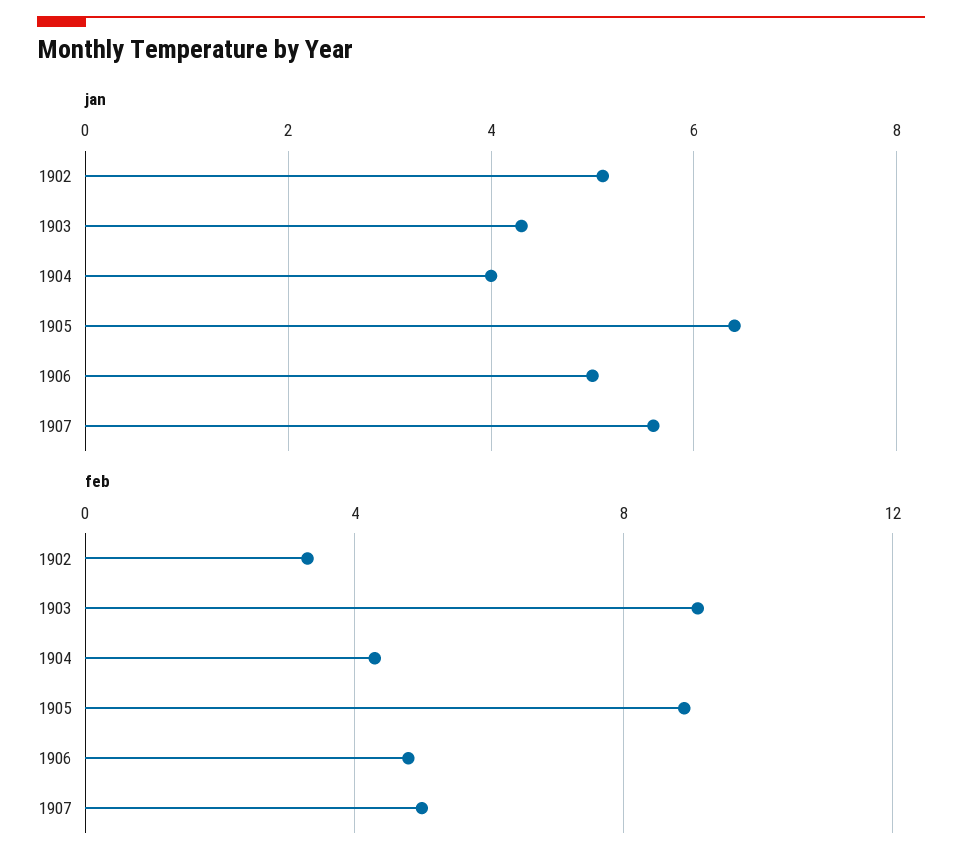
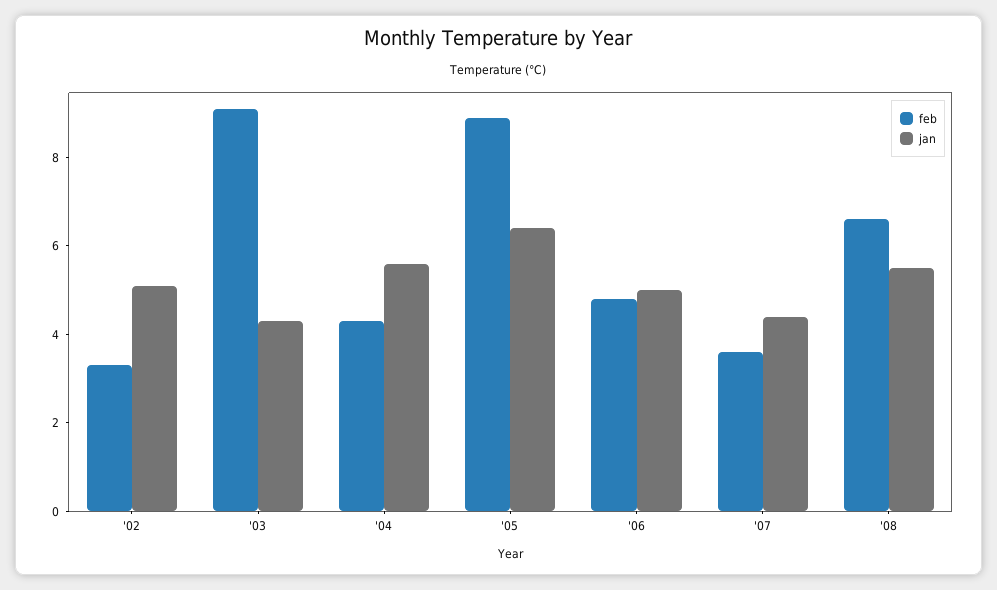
jan, 1904: 4 -> 5.5
jan, 1907: 5.5 -> 4.5
feb, 1907: 5 -> 3.5
feb, '08: none -> 6.5
jan, '08: none -> 5.5

